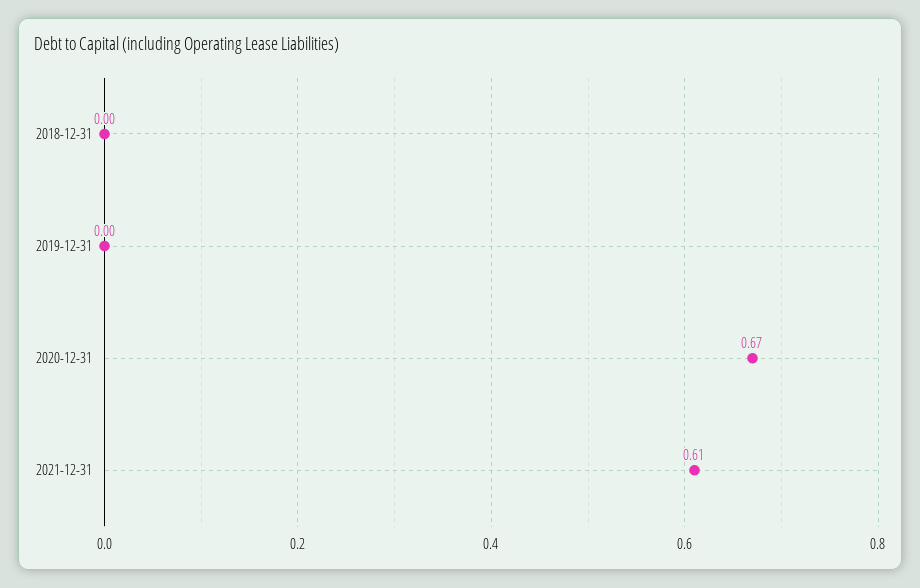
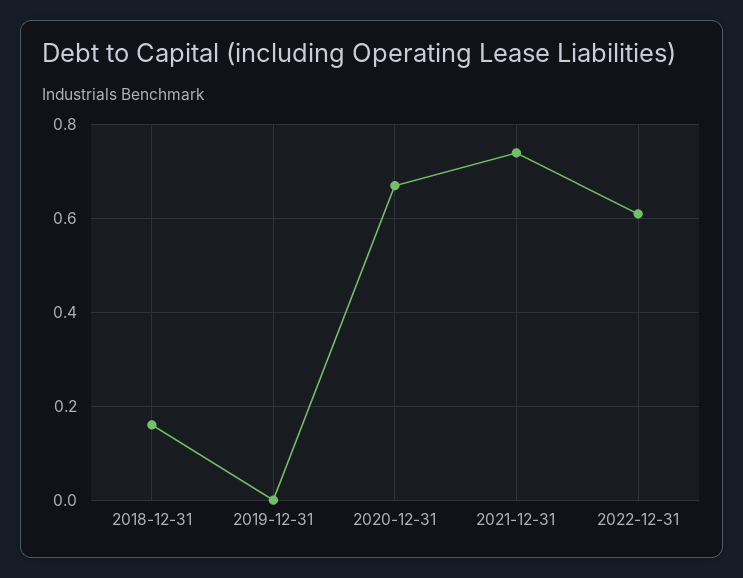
2018-12-31: 0 -> 0.15
2021-12-31: 0.61 -> 0.75
2022-12-31: none -> 0.6

